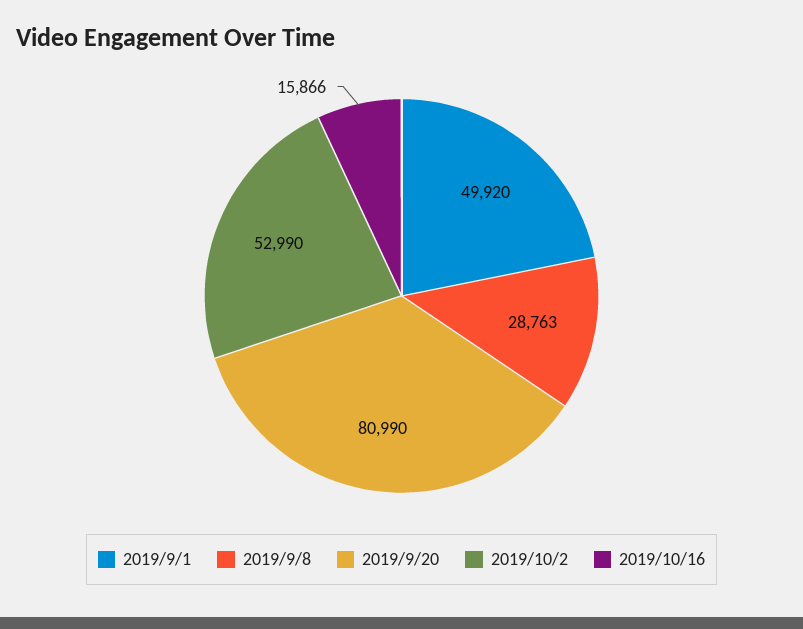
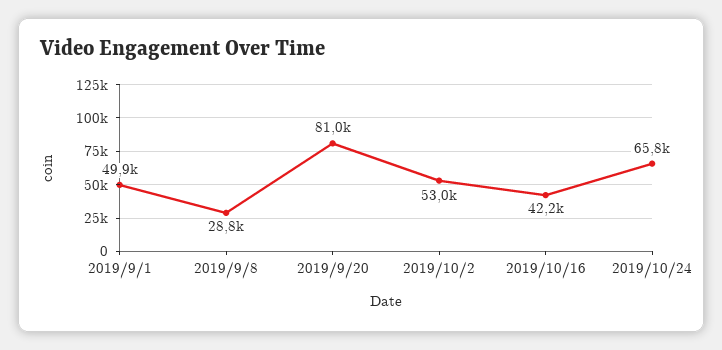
2019/10/16: 15866 -> 42200
2019/10/24: none -> 65800

